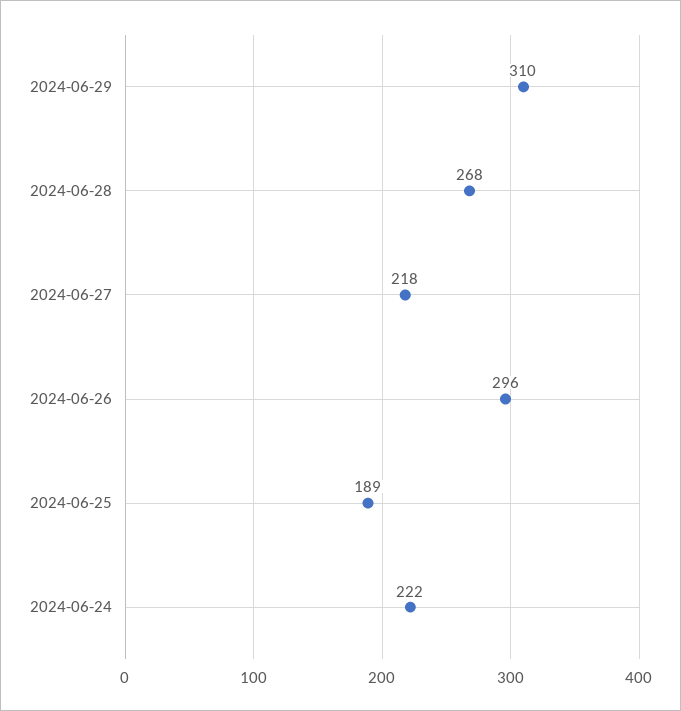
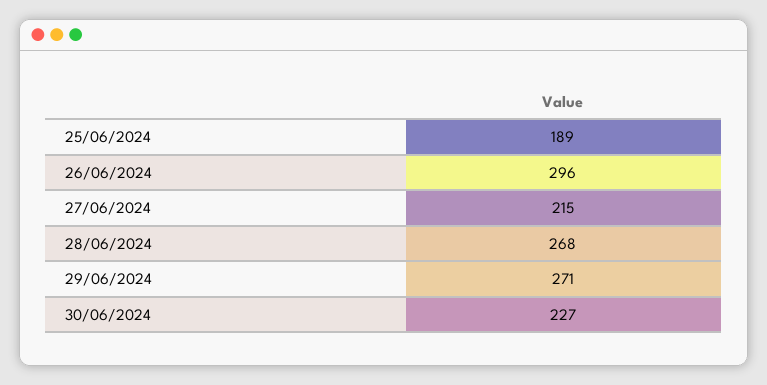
2024-06-29: 310 -> 271
2024-06-27: 218 -> 215
2024-06-24: 222 -> none
30/06/2024: none -> 227

